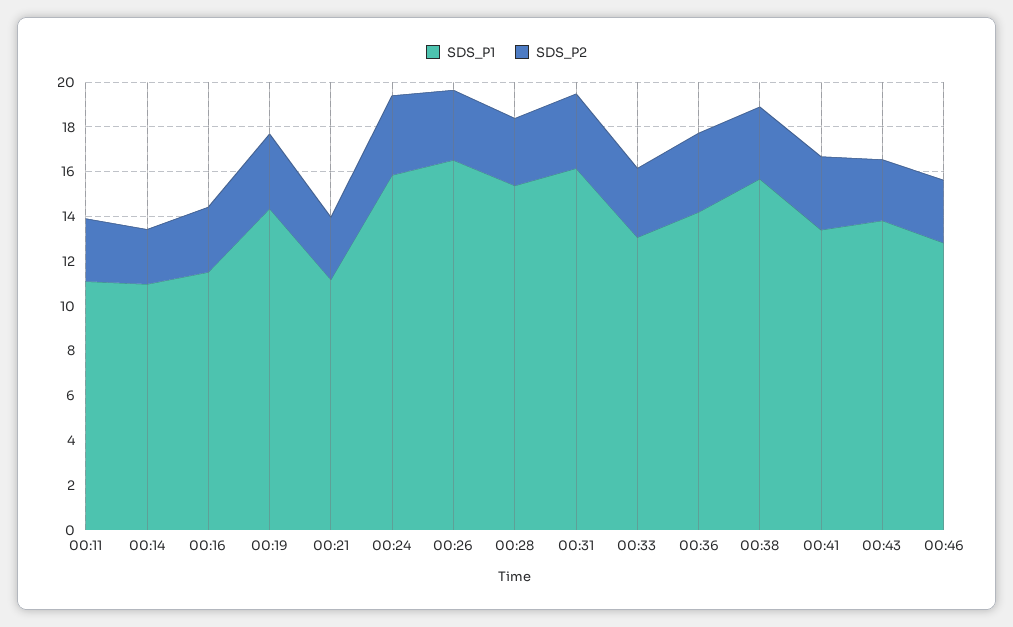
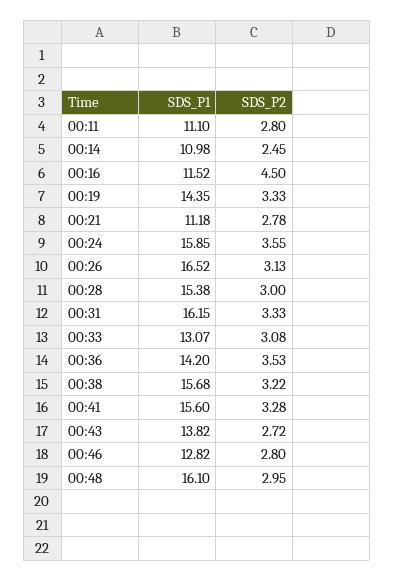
SDS_P2, 00:16: 3 -> 4.5
SDS_P1, 00:41: 13.5 -> 15.6
SDS_P1, 00:48: none -> 16.1
SDS_P2, 00:48: none -> 2.95

